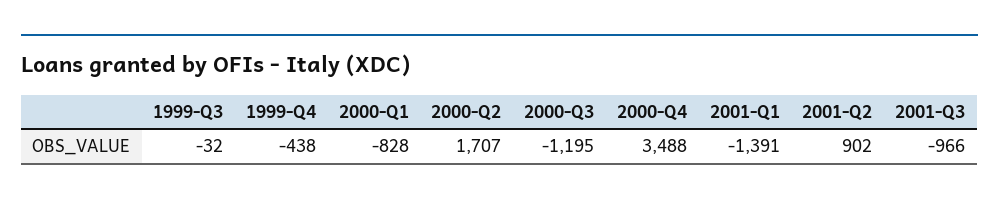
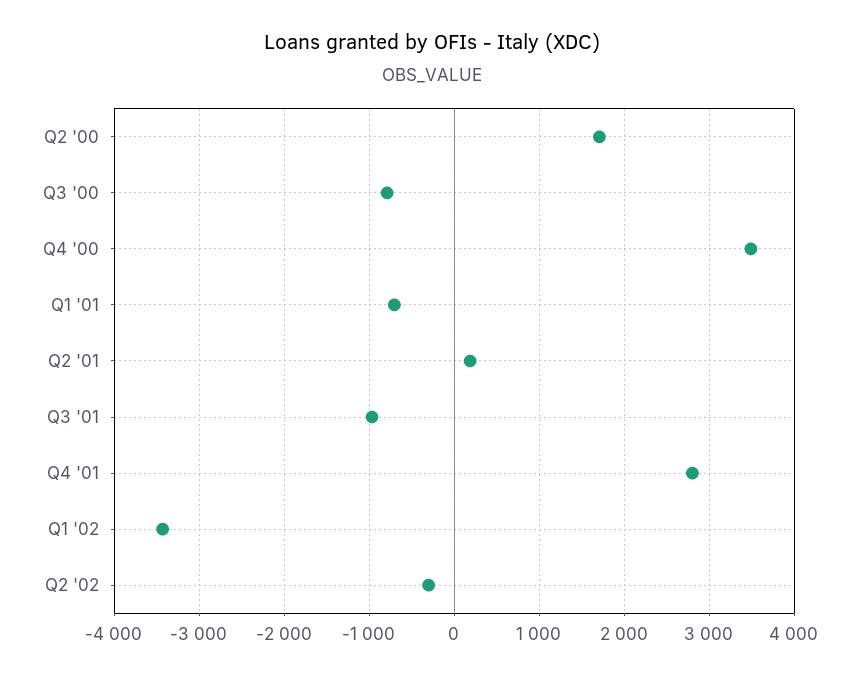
1999-Q3: -32 -> none
1999-Q4: -438 -> none
2000-Q1: -828 -> none
2000-Q3: -1195 -> -800
2001-Q1: -1391 -> -700
2001-Q2: 902 -> 200
Q4 '01: none -> 2800
Q1 '02: none -> -3400
Q2 '02: none -> -300

